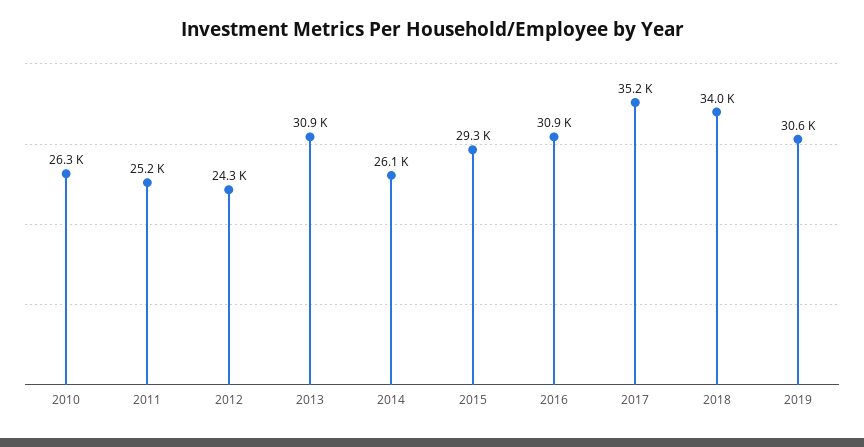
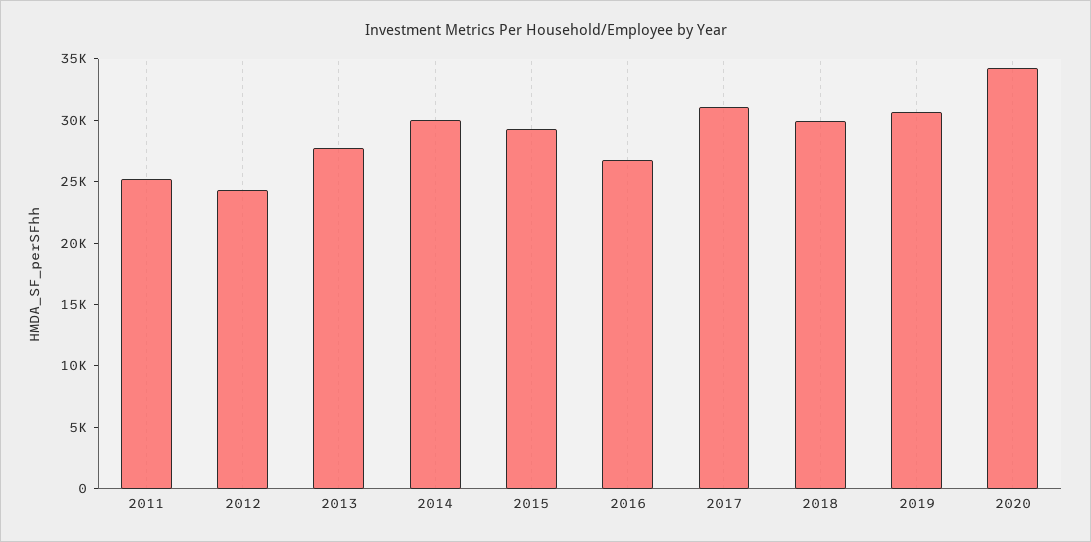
2010: 26300 -> none
2013: 30900 -> 28000
2014: 26100 -> 30000
2016: 30900 -> 27000
2017: 35200 -> 31000
2018: 34000 -> 30000
2020: none -> 34000

